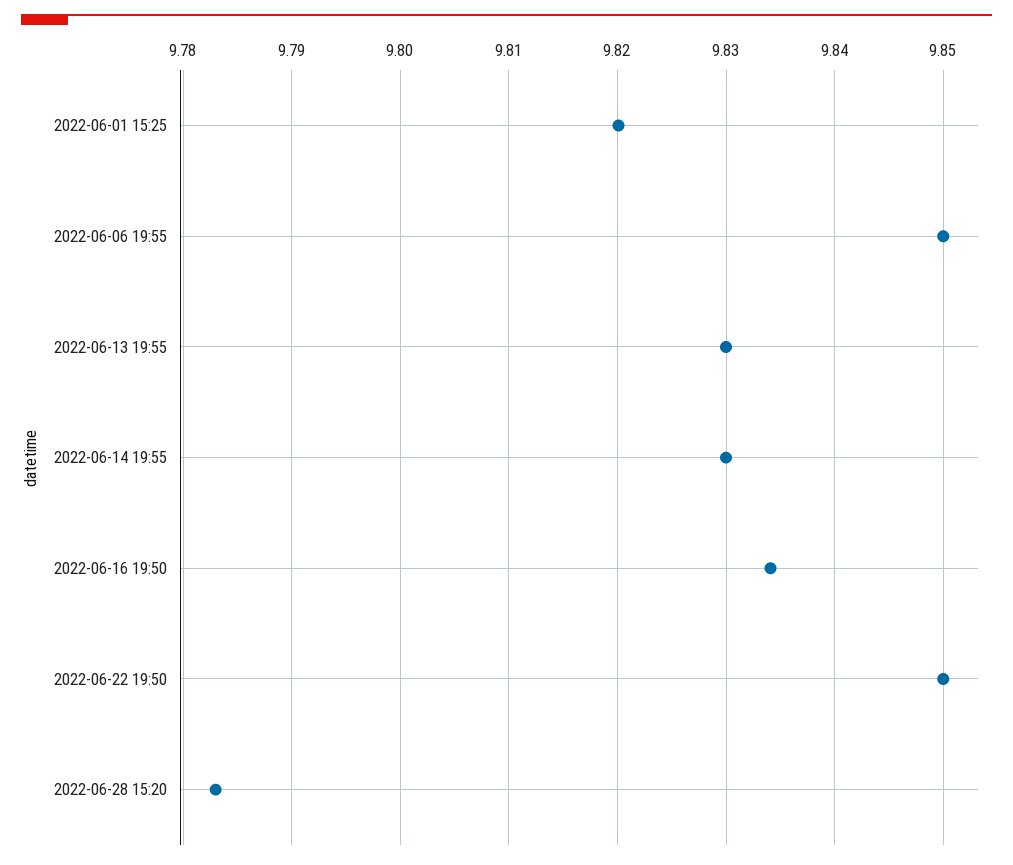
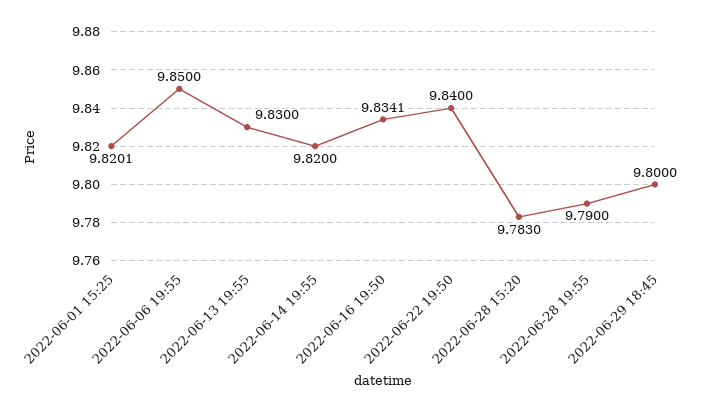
2022-06-14 19:55: 9.83 -> 9.82
2022-06-22 19:50: 9.85 -> 9.84
2022-06-28 19:55: none -> 9.79
2022-06-29 18:45: none -> 9.8

